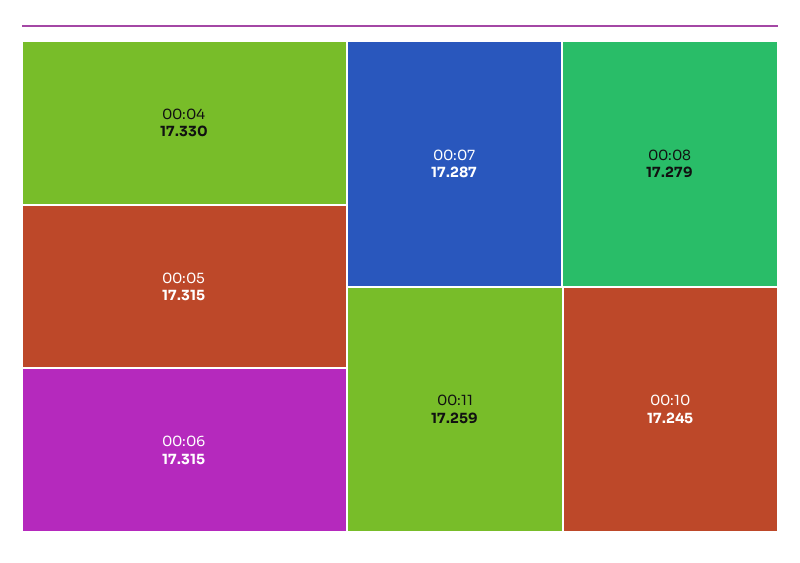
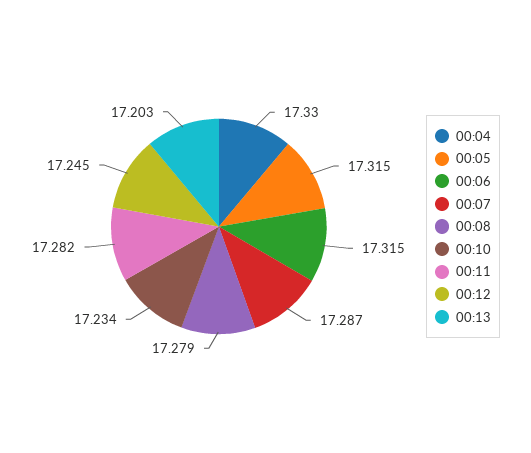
00:11: 17.259 -> 17.282
00:10: 17.245 -> 17.234
00:12: none -> 17.245
00:13: none -> 17.203

